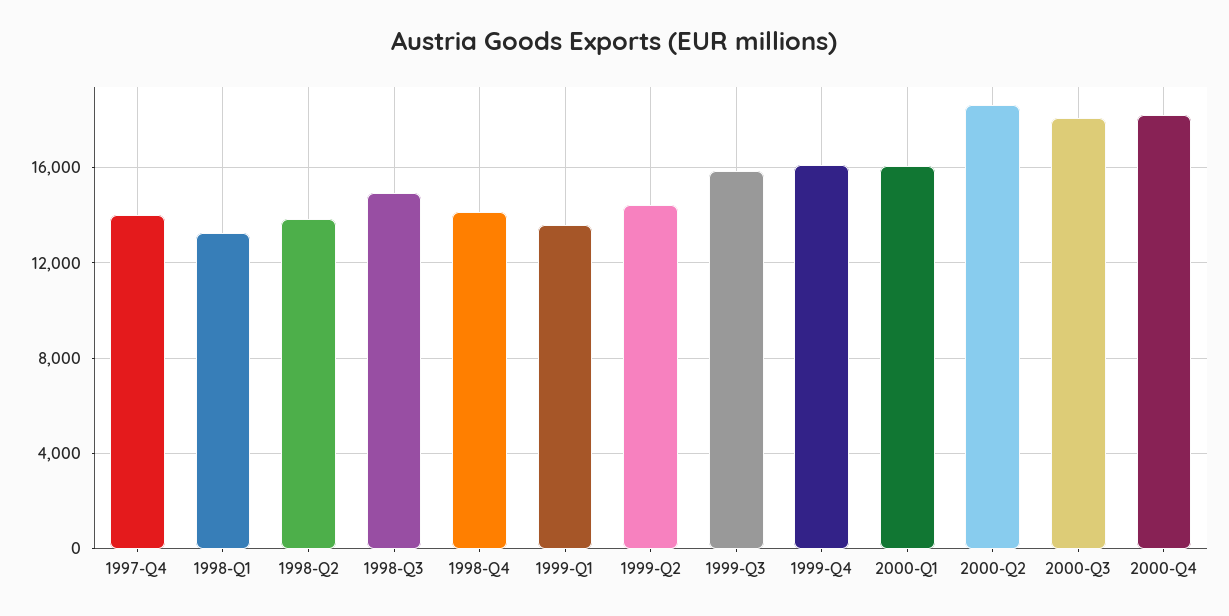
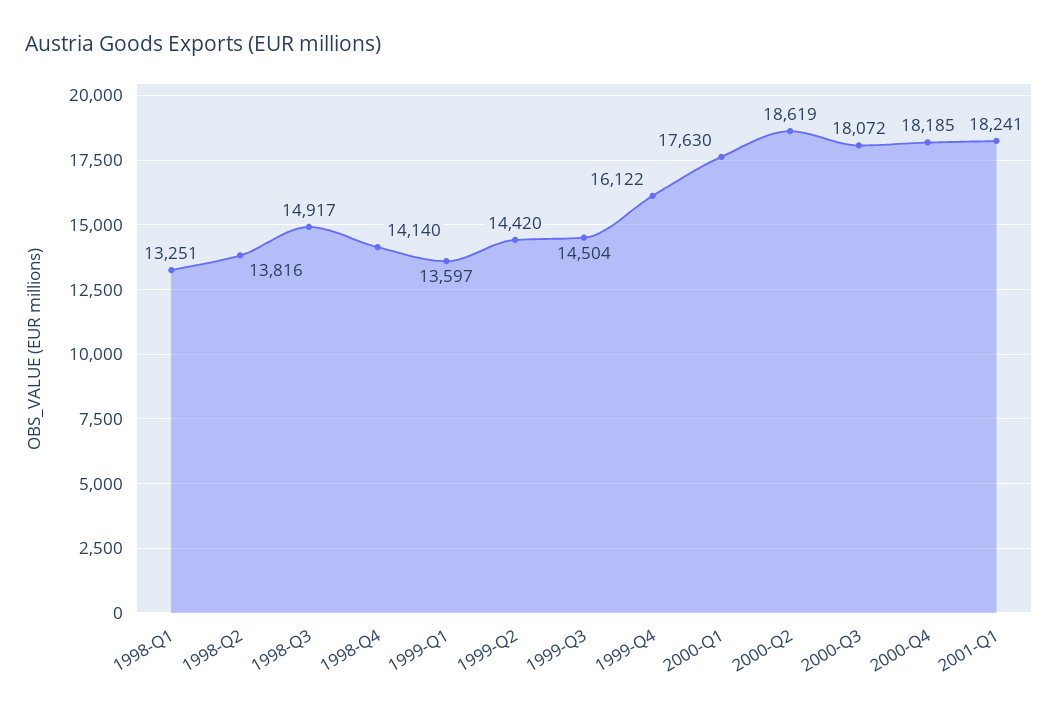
1997-Q4: 14000 -> none
1999-Q3: 16000 -> 14504
2000-Q1: 16000 -> 17630
2001-Q1: none -> 18241

